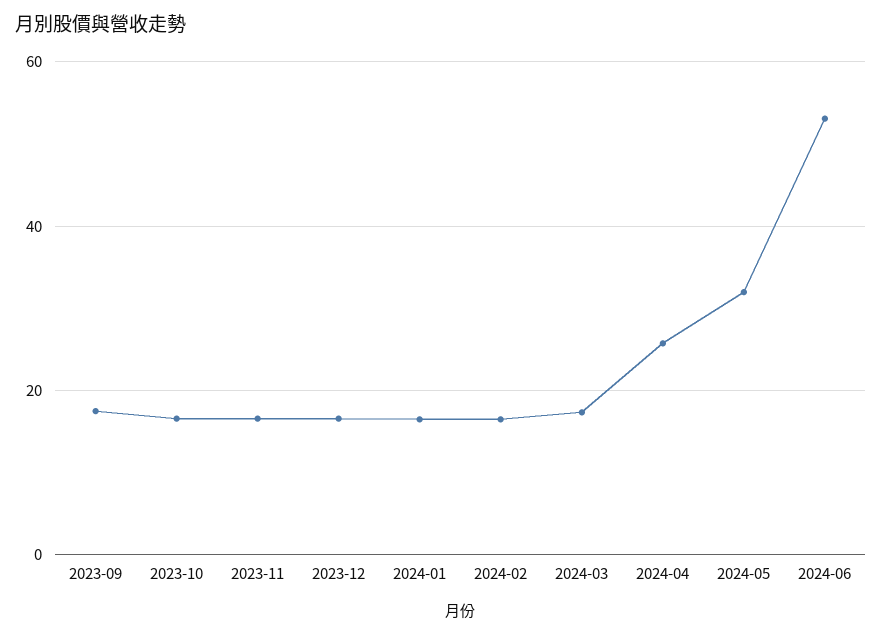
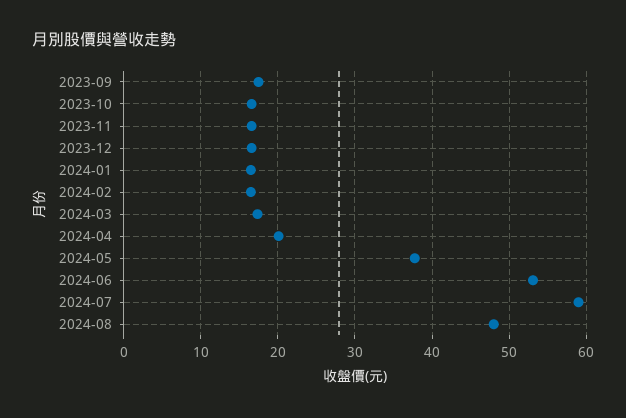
2024-04: 26 -> 20
2024-05: 32 -> 38
2024-07: none -> 59
2024-08: none -> 48

